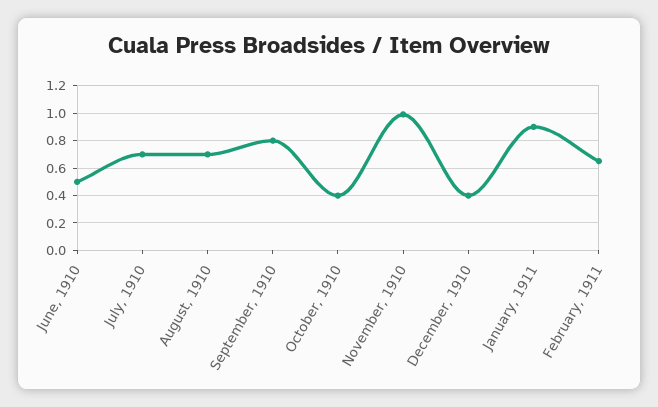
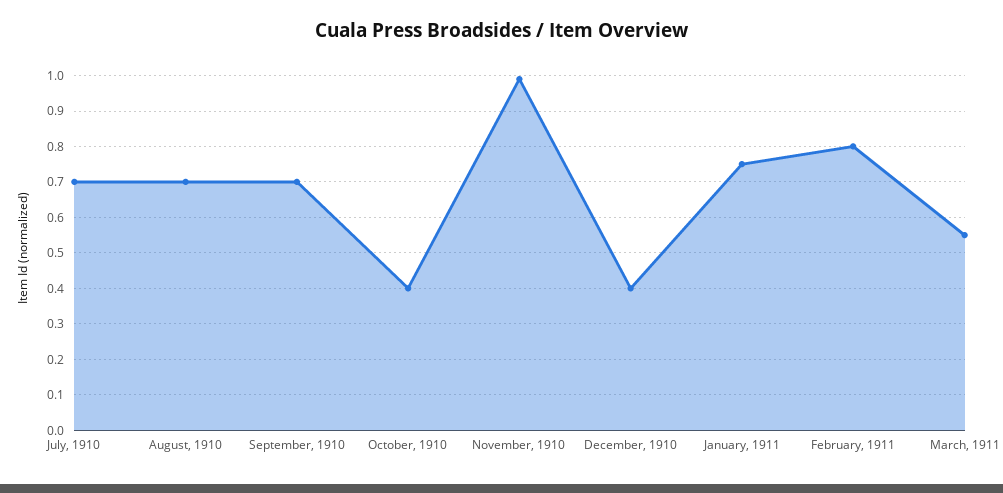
June, 1910: 0.5 -> none
September, 1910: 0.8 -> 0.7
January, 1911: 0.9 -> 0.75
February, 1911: 0.65 -> 0.8
March, 1911: none -> 0.55

